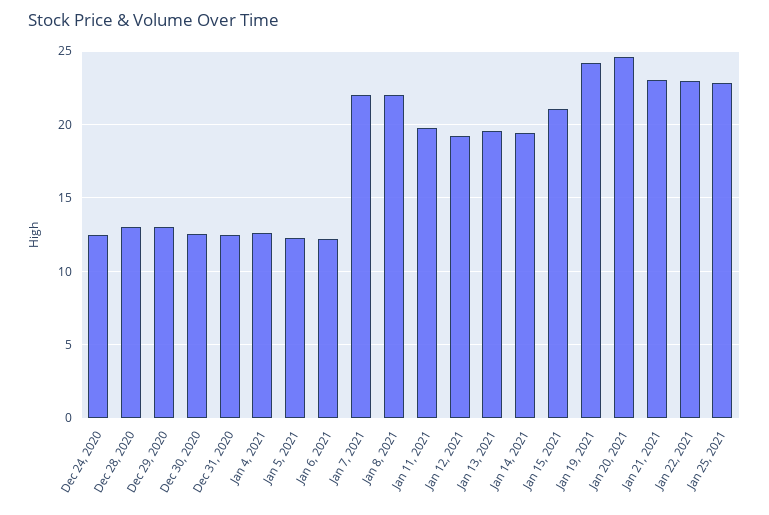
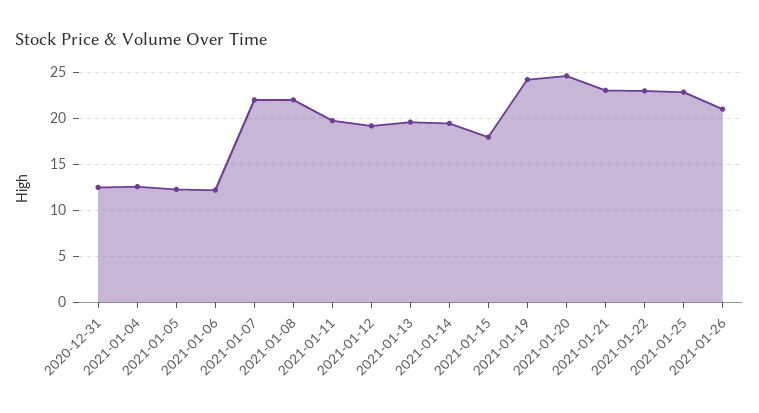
Dec 24, 2020: 12.5 -> none
Dec 28, 2020: 13 -> none
Dec 29, 2020: 13 -> none
Dec 30, 2020: 12.5 -> none
Jan 15, 2021: 21 -> 18
2021-01-26: none -> 21

